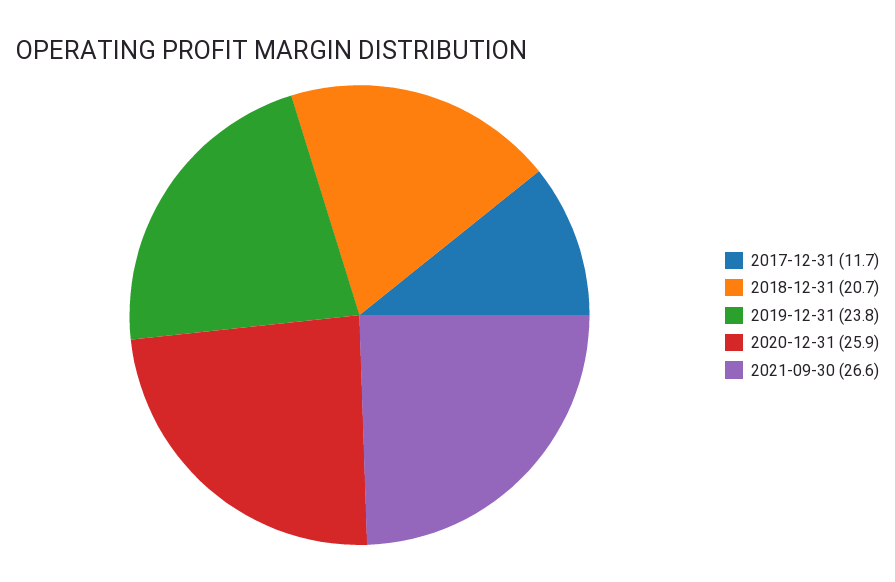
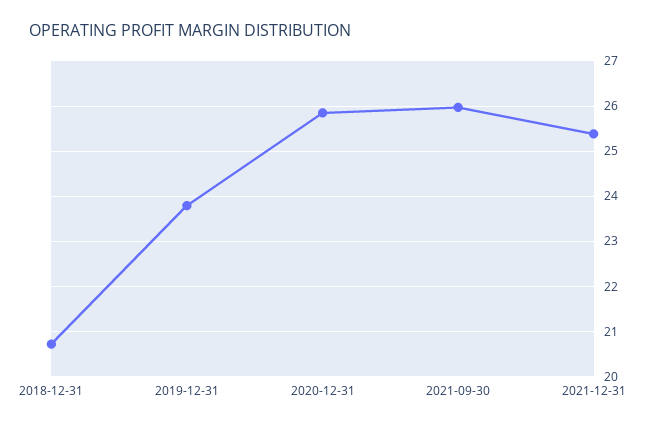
2017-12-31: 11.7 -> none
2021-09-30: 26.6 -> 26
2021-12-31: none -> 25.4

